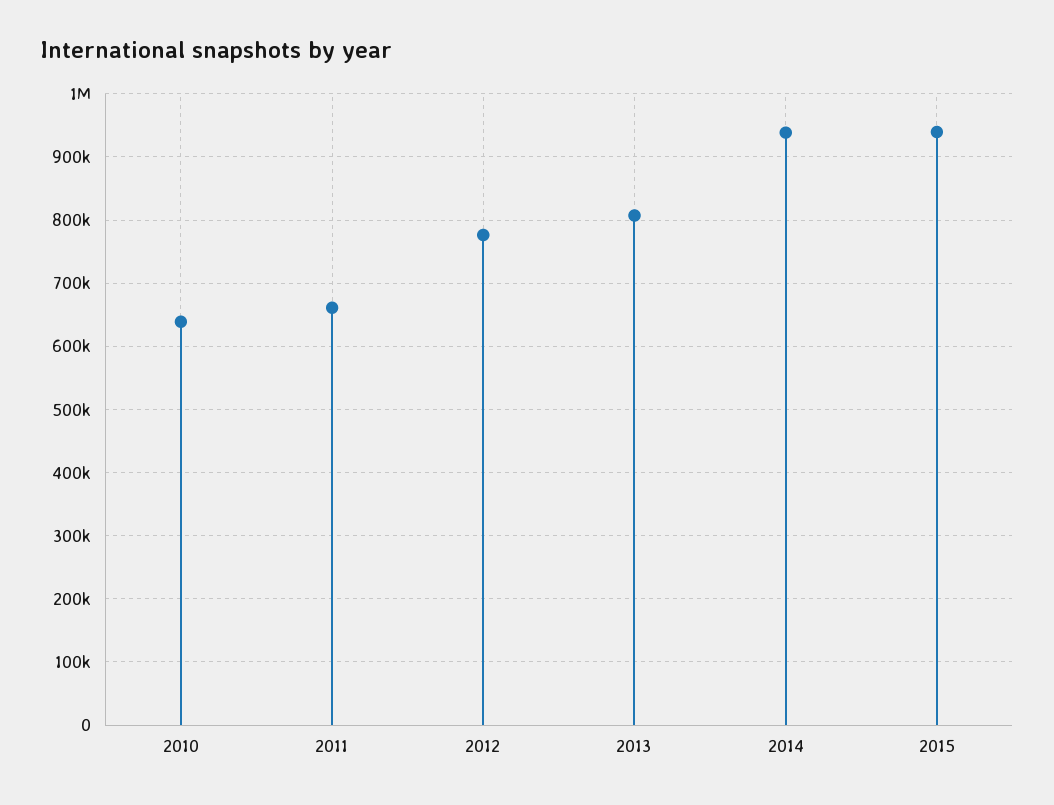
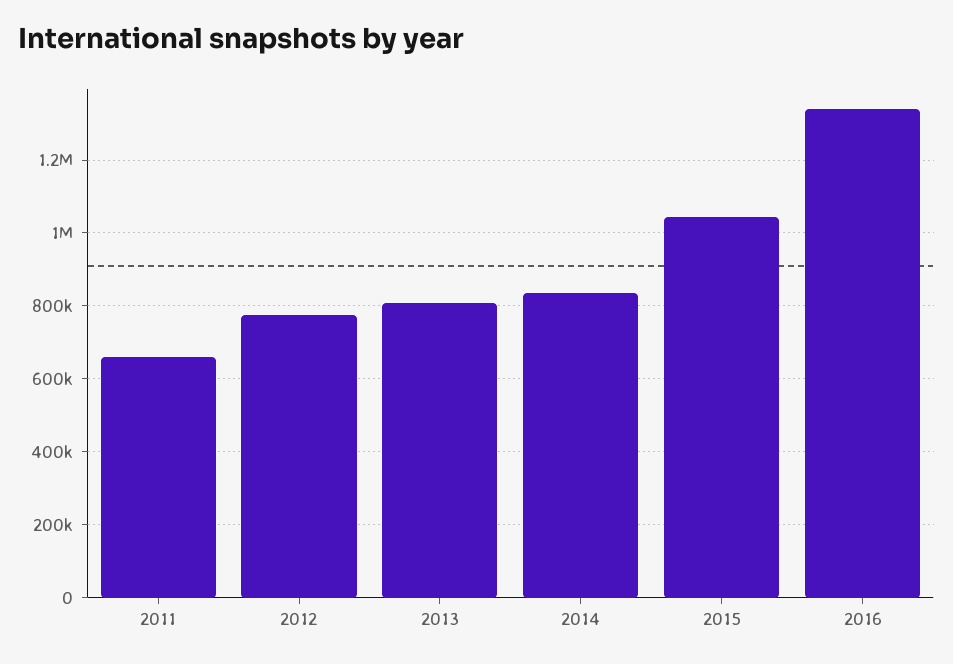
2010: 640000 -> none
2014: 940000 -> 840000
2015: 940000 -> 1040000
2016: none -> 1340000

